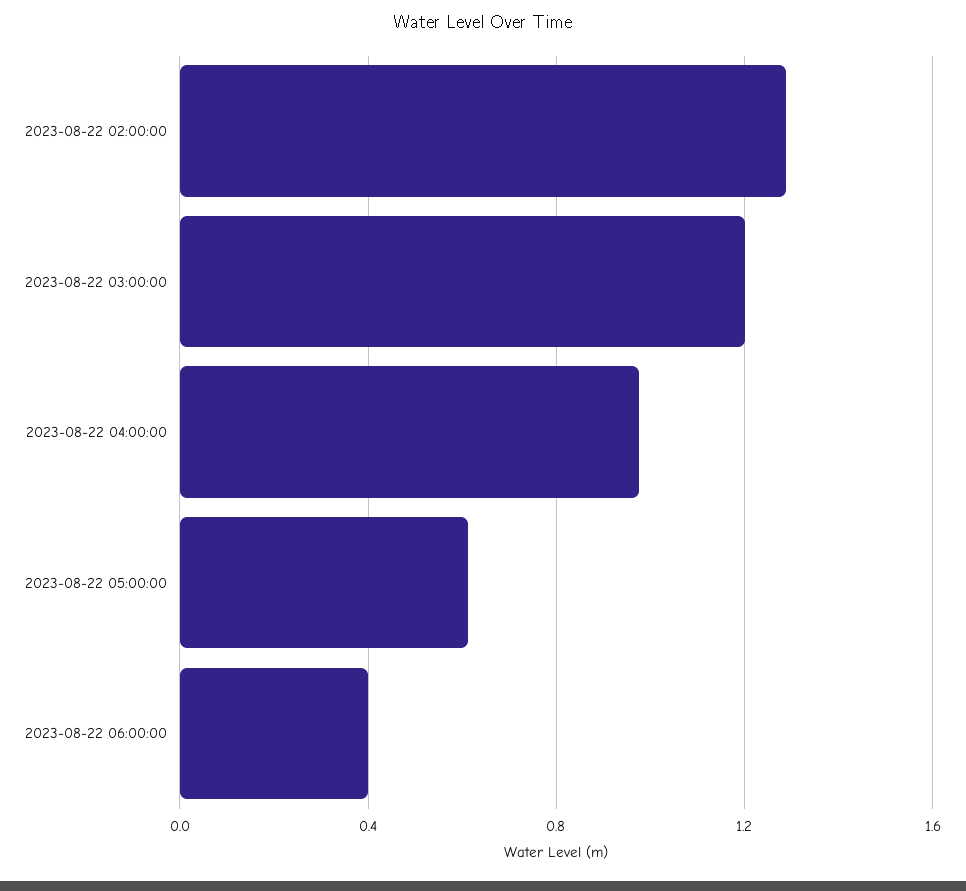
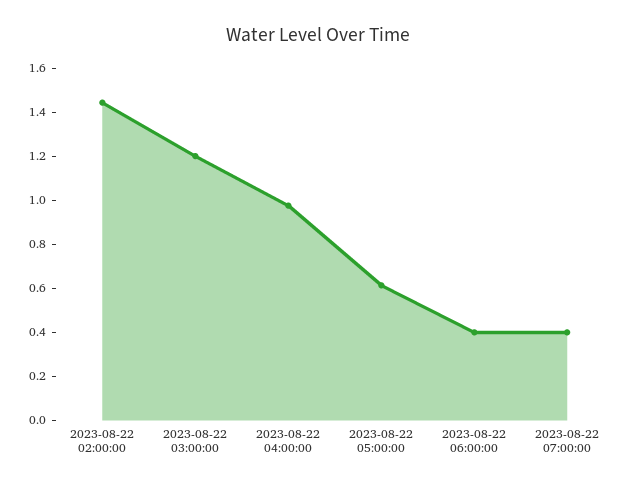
2023-08-22 02:00:00: 1.3 -> 1.45
2023-08-22 07:00:00: none -> 0.4

